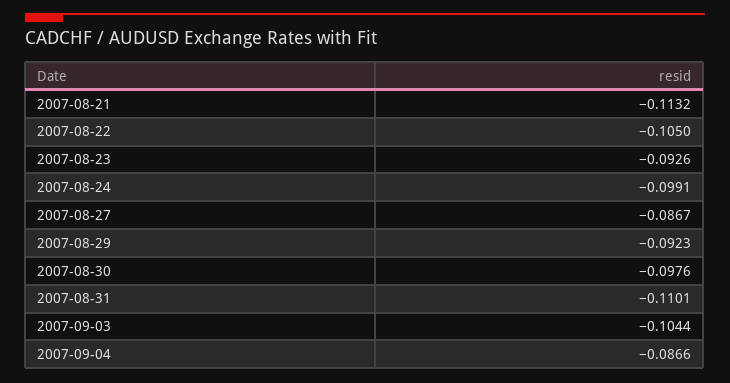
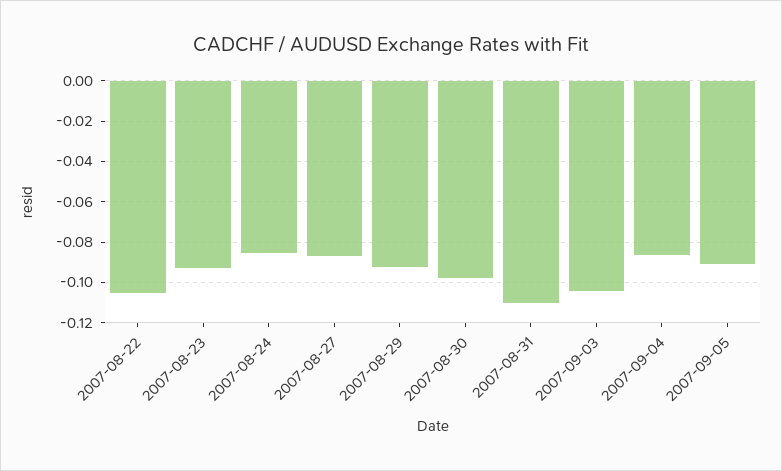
2007-08-21: -0.1132 -> none
2007-08-24: -0.0991 -> -0.085
2007-09-05: none -> -0.09

